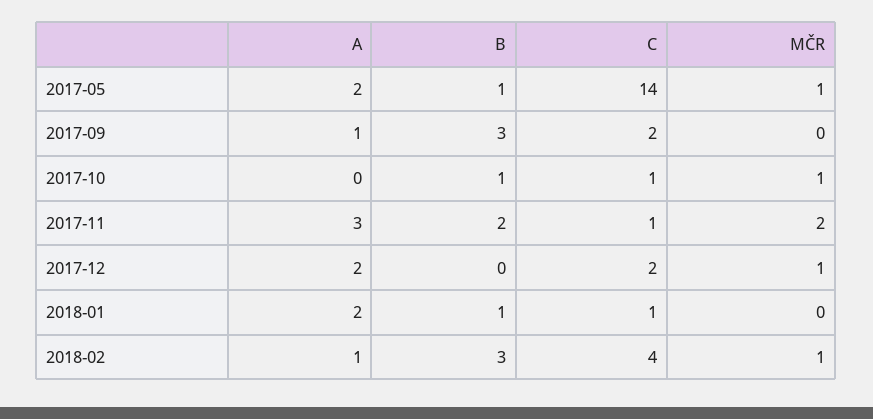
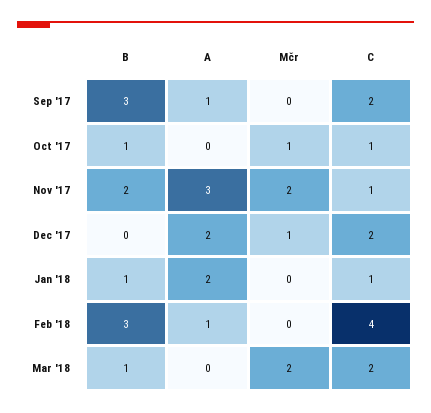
A, 2017-05: 2 -> none
B, 2017-05: 1 -> none
C, 2017-05: 14 -> none
MČR, 2017-05: 1 -> none
MČR, 2018-02: 1 -> 0
B, Mar '18: none -> 1
A, Mar '18: none -> 0
MČR, Mar '18: none -> 2
C, Mar '18: none -> 2

